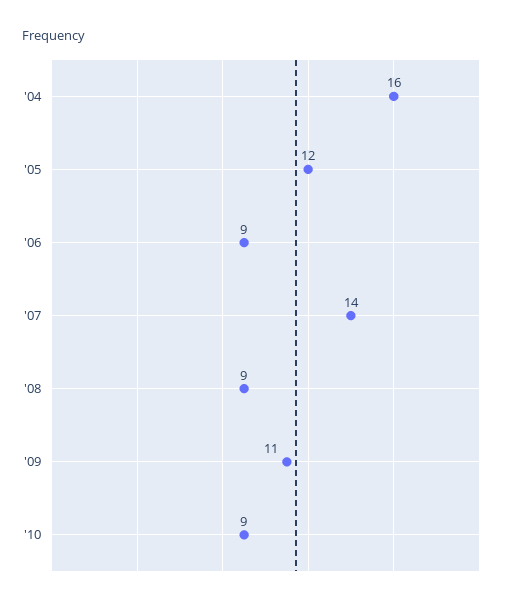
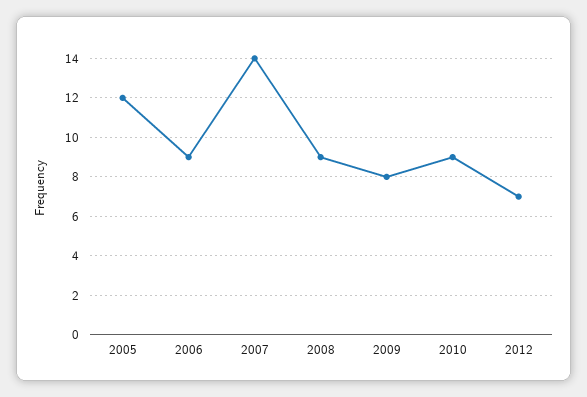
'04: 16 -> none
'09: 11 -> 8
2012: none -> 7

